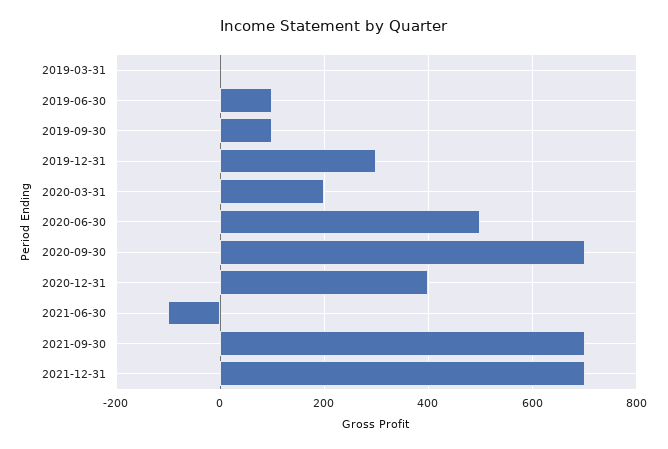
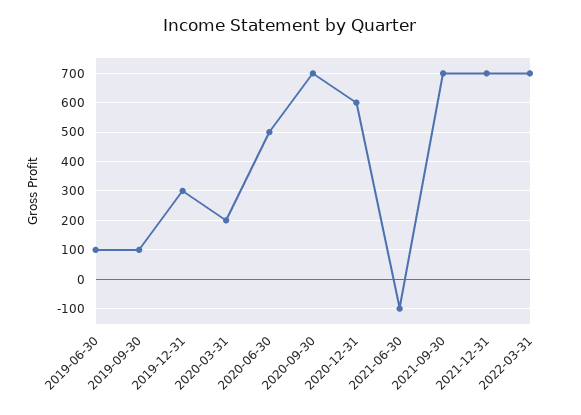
2019-03-31: 0 -> none
2020-12-31: 400 -> 600
2022-03-31: none -> 700

